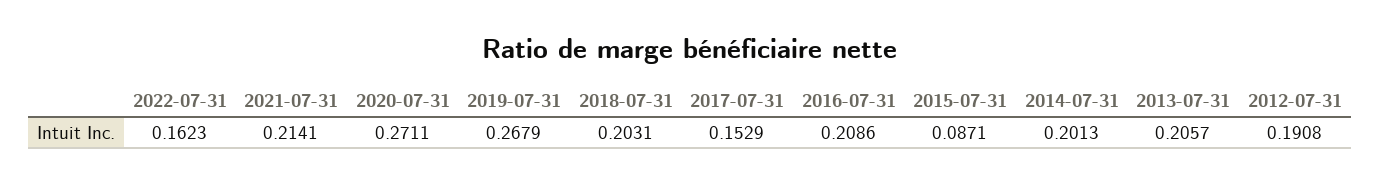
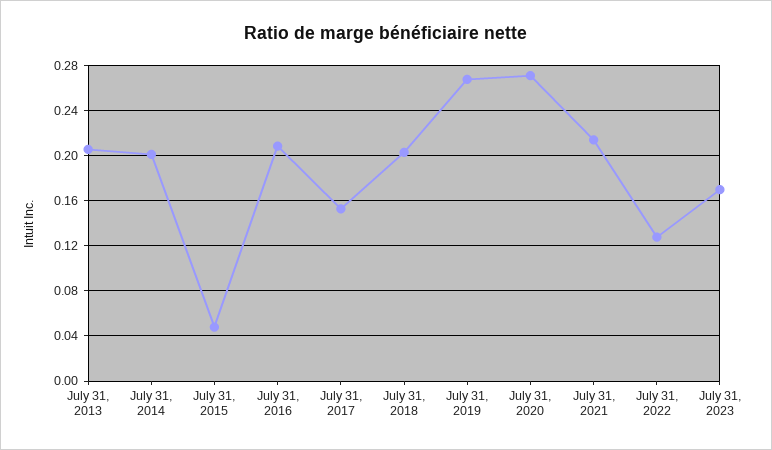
2022-07-31: 0.1623 -> 0.13
2015-07-31: 0.0871 -> 0.05
2012-07-31: 0.1908 -> none
July 31, 2023: none -> 0.17

